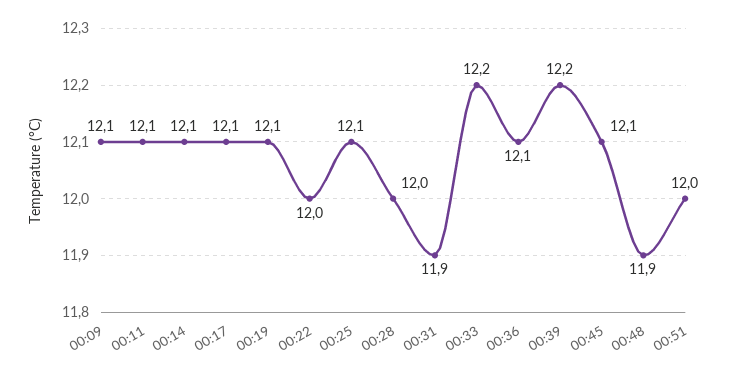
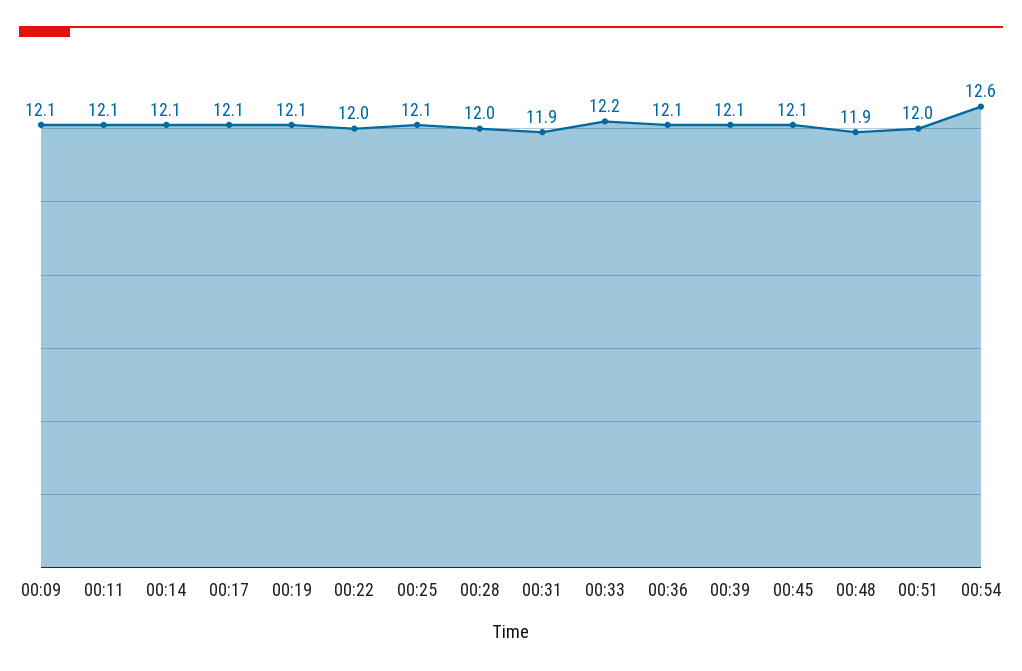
00:39: 12.2 -> 12.1
00:54: none -> 12.6

